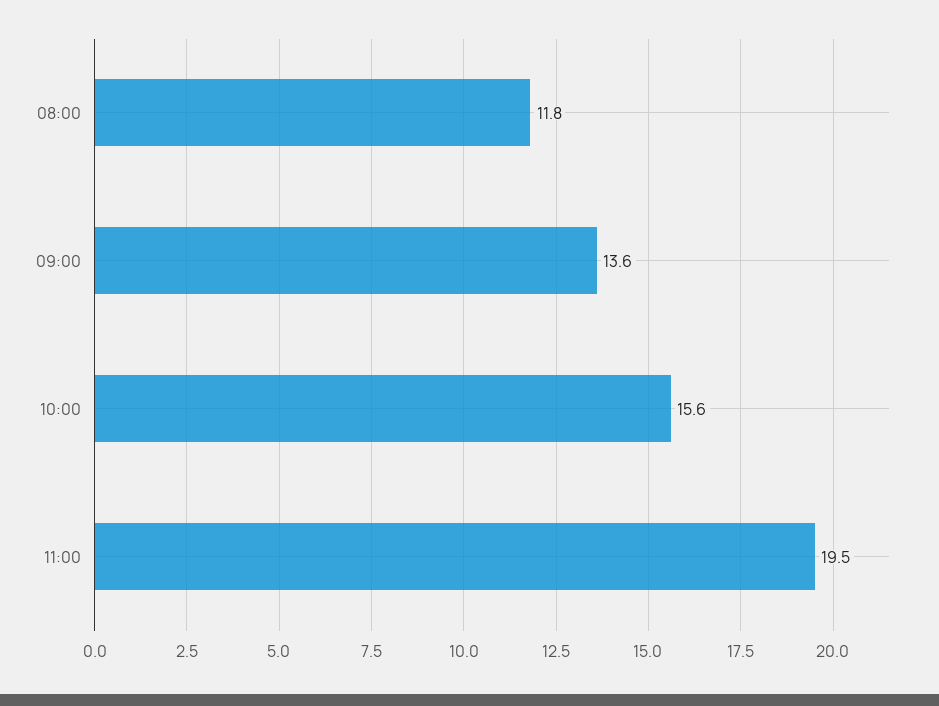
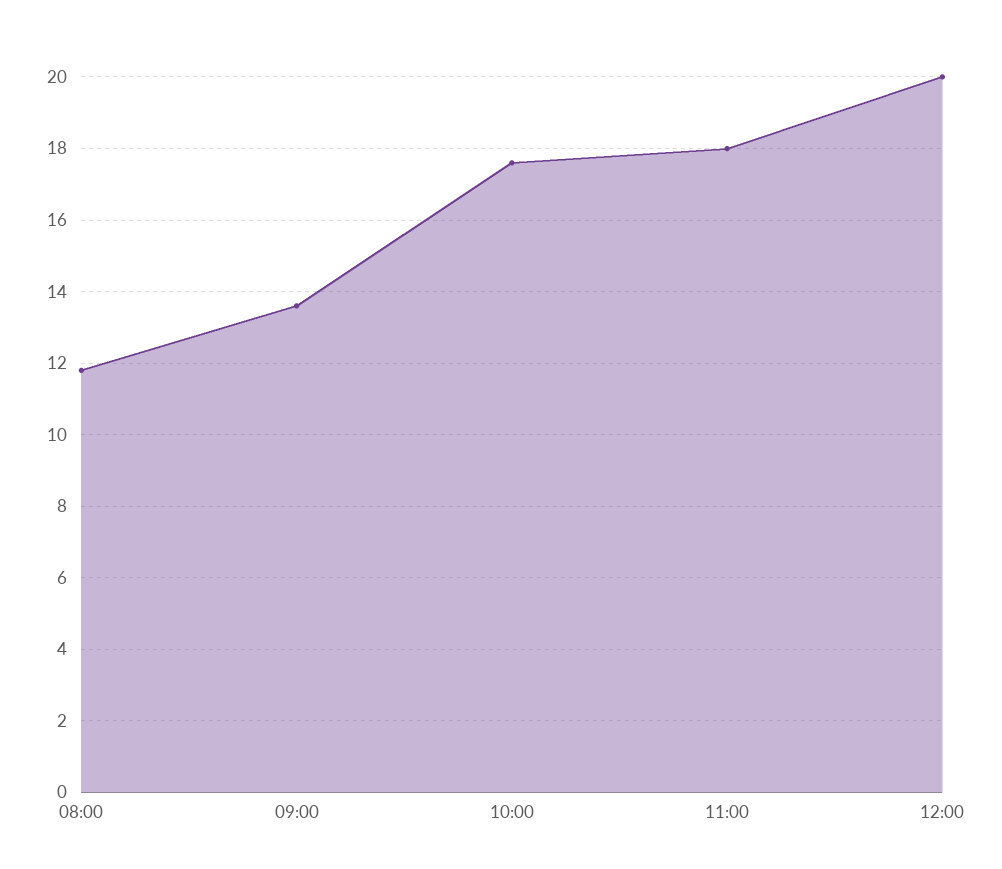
10:00: 15.6 -> 17.5
11:00: 19.5 -> 18
12:00: none -> 20

